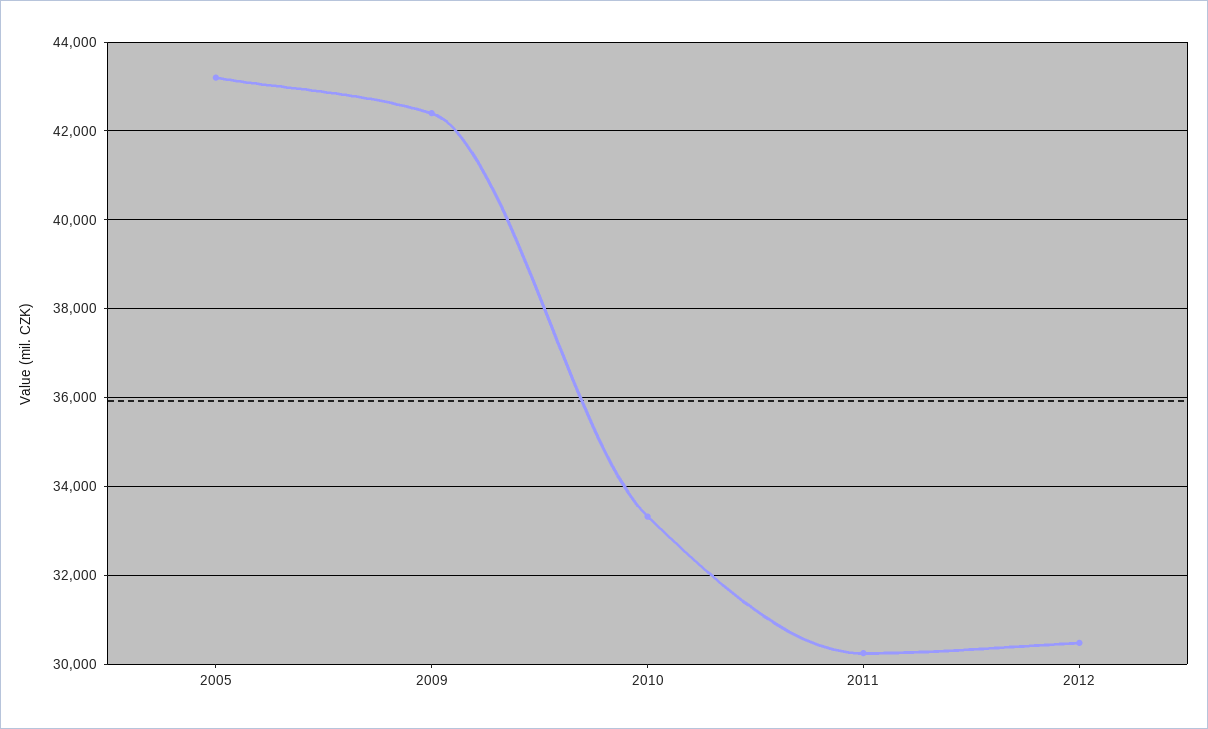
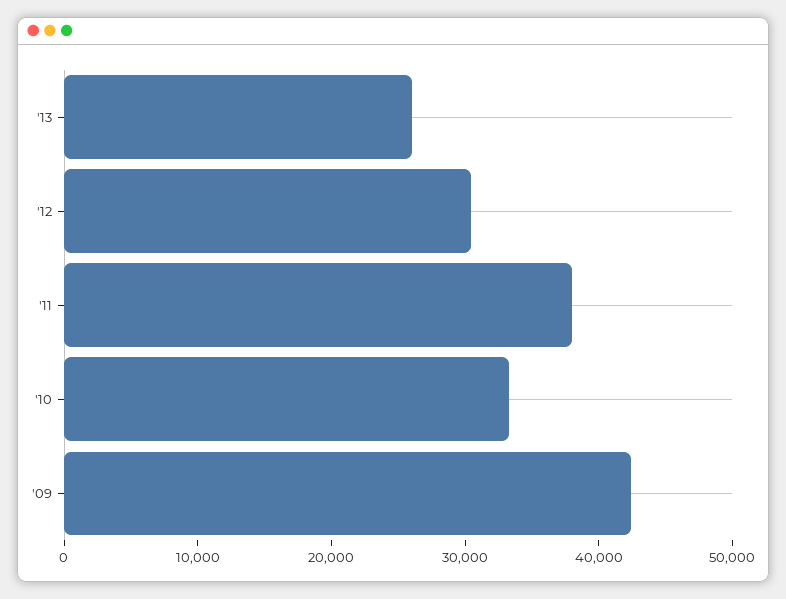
2005: 43200 -> none
2011: 30200 -> 38000
'13: none -> 26000

